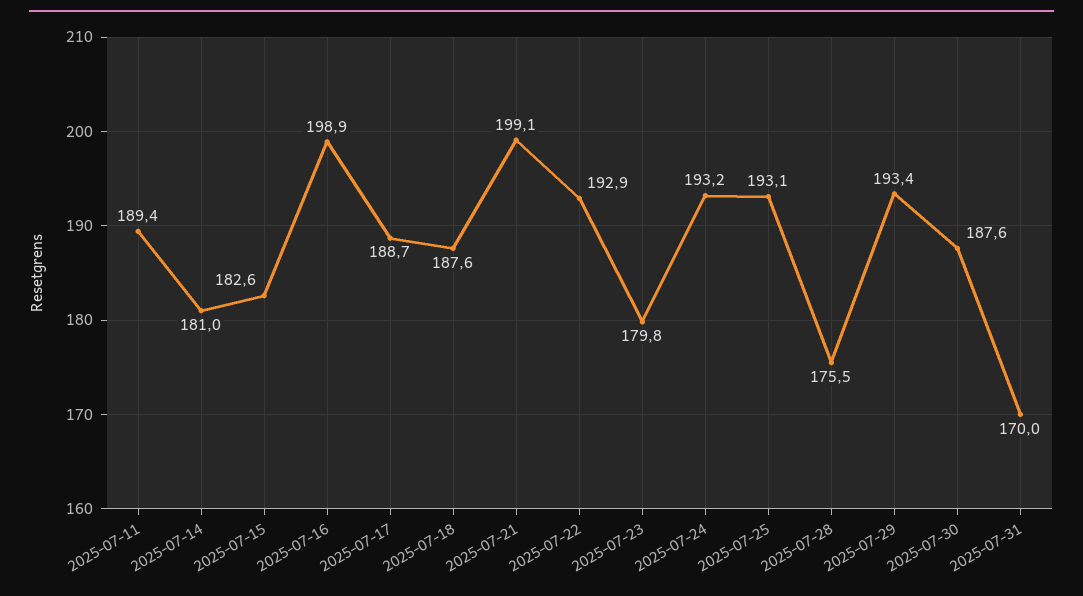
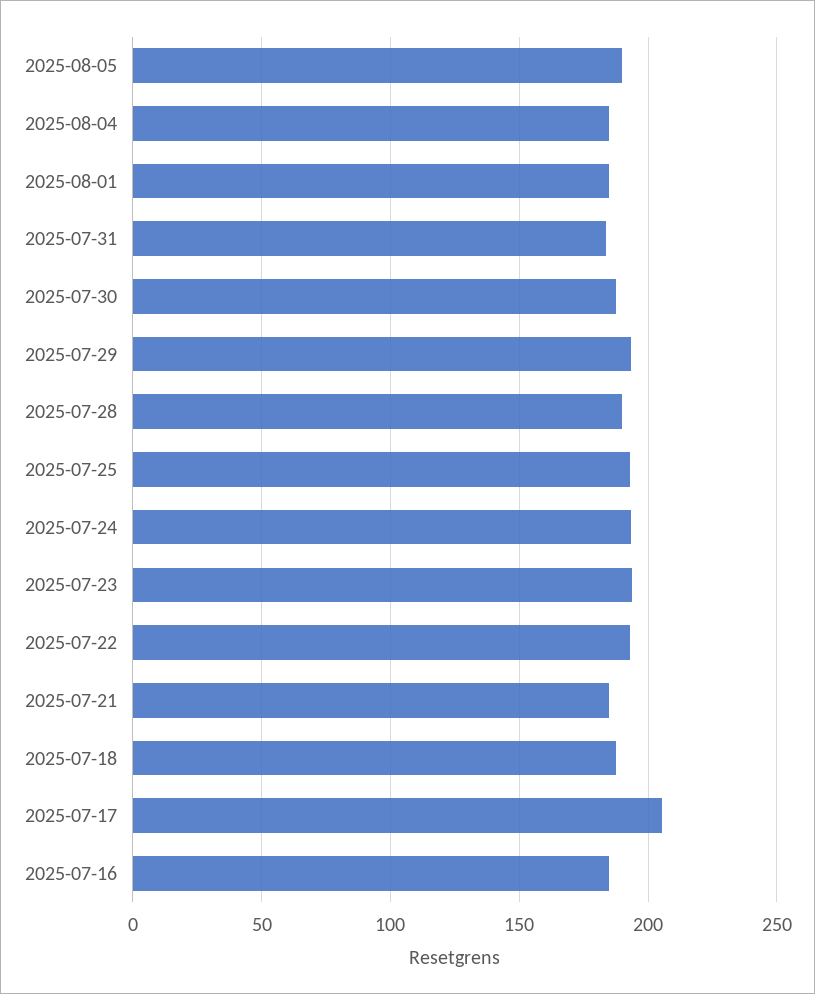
2025-07-11: 189.4 -> none
2025-07-14: 181 -> none
2025-07-15: 182.6 -> none
2025-07-16: 198.9 -> 185
2025-07-17: 188.7 -> 205
2025-07-21: 199.1 -> 185
2025-07-23: 179.8 -> 195
2025-07-28: 175.5 -> 190
2025-07-31: 170 -> 185
2025-08-05: none -> 190
2025-08-04: none -> 185
2025-08-01: none -> 185

